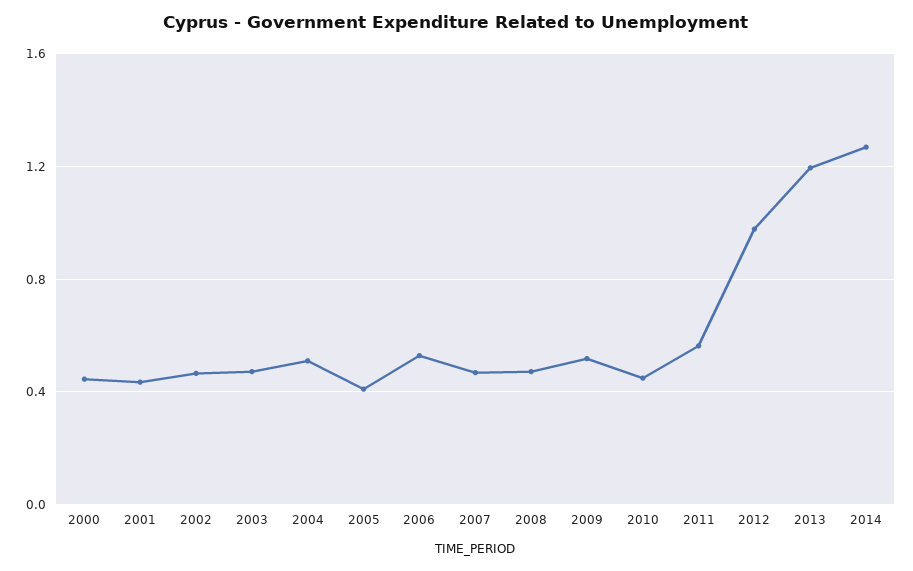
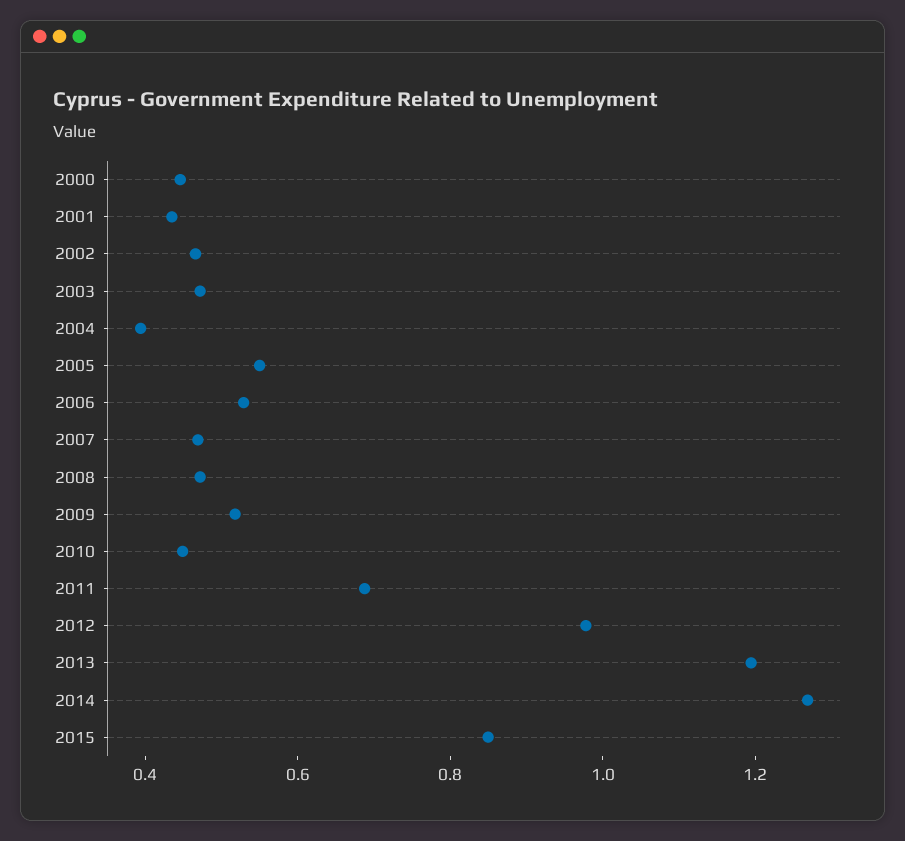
2004: 0.5 -> 0.4
2005: 0.4 -> 0.55
2011: 0.55 -> 0.7
2015: none -> 0.85

